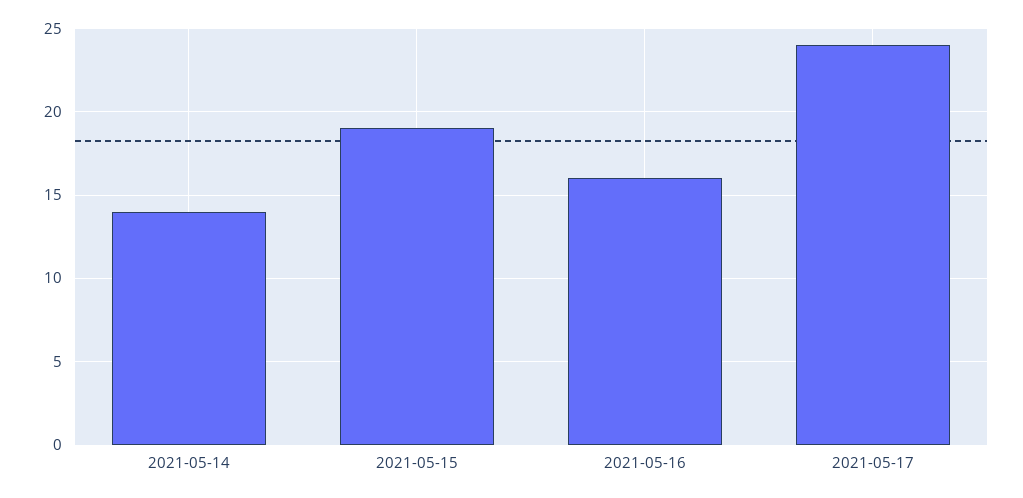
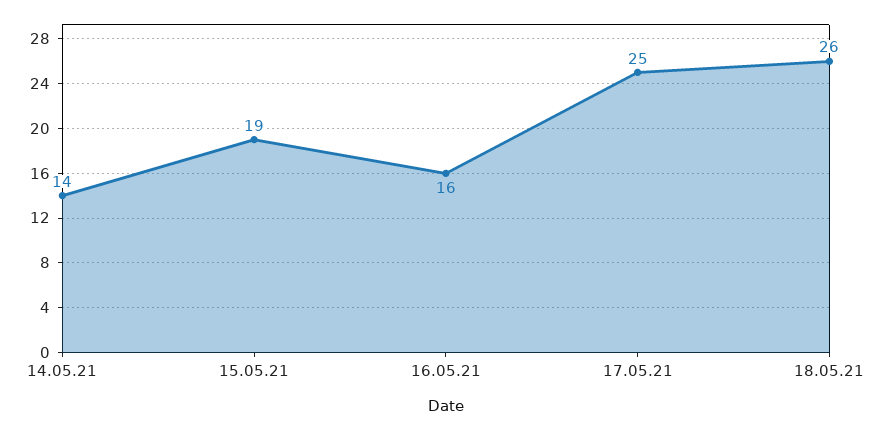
2021-05-17: 24 -> 25
18.05.21: none -> 26

